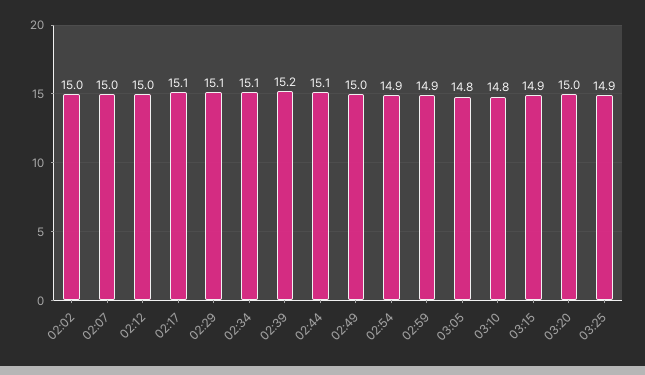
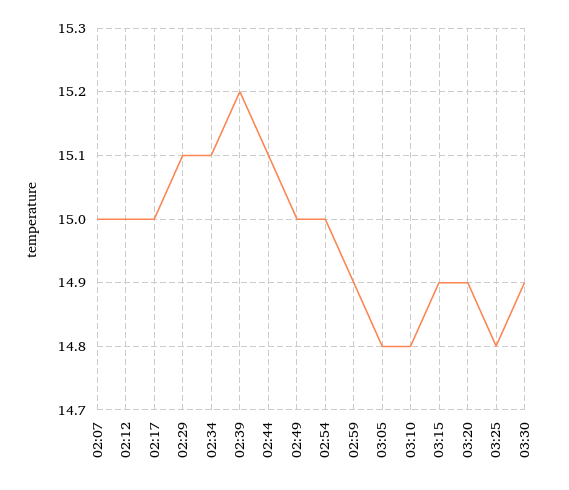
02:02: 15 -> none
02:17: 15.1 -> 15
02:54: 14.9 -> 15
03:20: 15 -> 14.9
03:25: 14.9 -> 14.8
03:30: none -> 14.9

